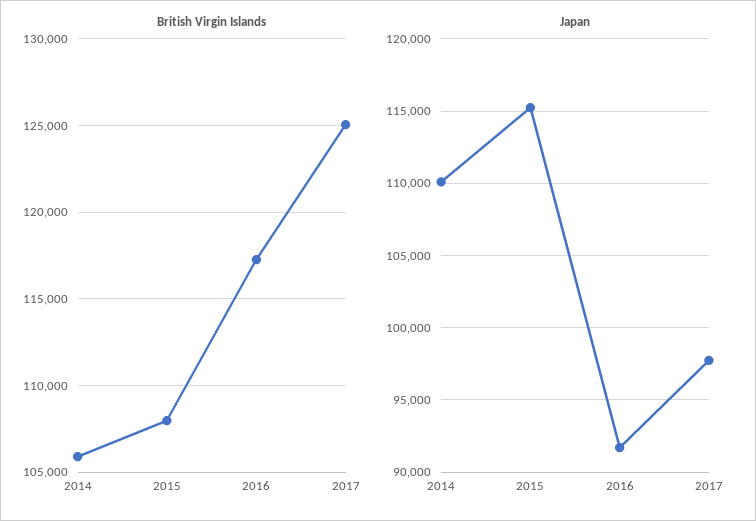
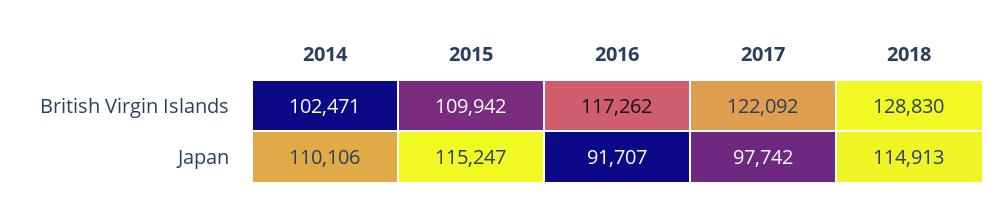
British Virgin Islands, 2014: 106000 -> 102471
British Virgin Islands, 2015: 108000 -> 109942
British Virgin Islands, 2017: 125000 -> 122092
British Virgin Islands, 2018: none -> 128830
Japan, 2018: none -> 114913

